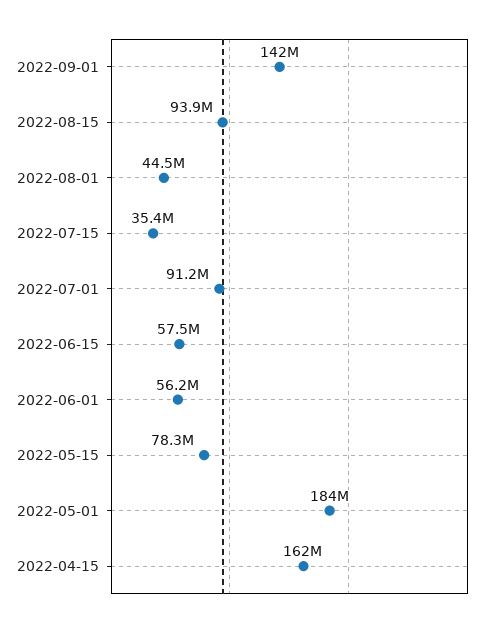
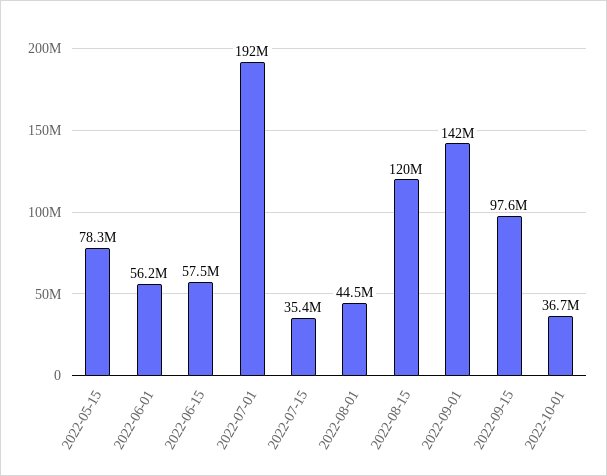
2022-08-15: 93900000 -> 120000000
2022-07-01: 91200000 -> 192000000
2022-05-01: 184000000 -> none
2022-04-15: 162000000 -> none
2022-09-15: none -> 97600000
2022-10-01: none -> 36700000

